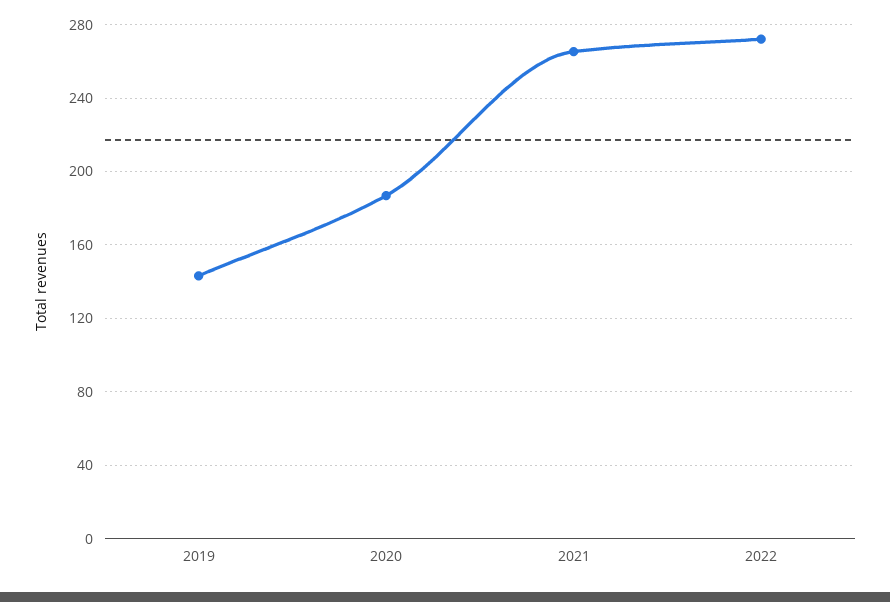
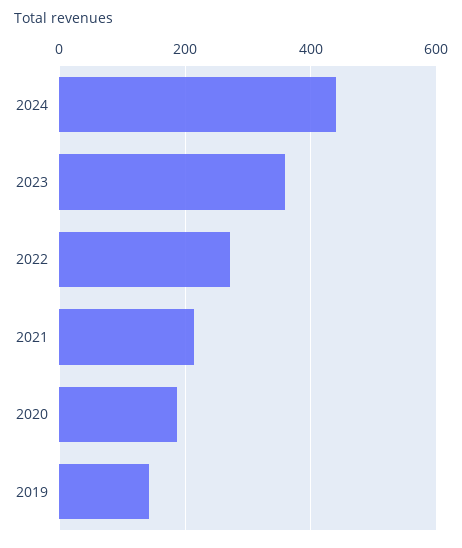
2021: 265 -> 220
2024: none -> 440
2023: none -> 360

